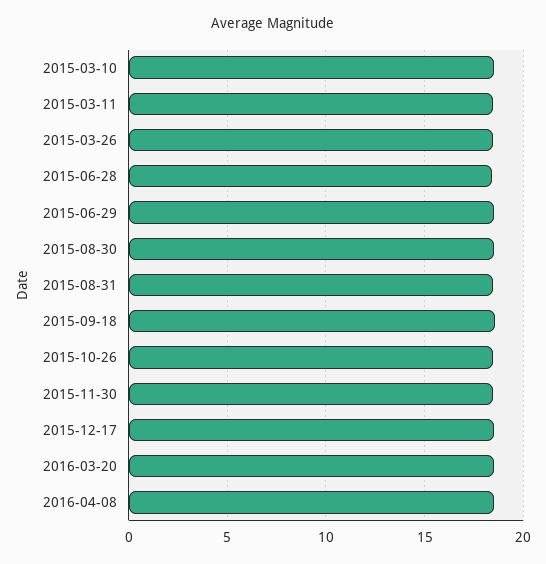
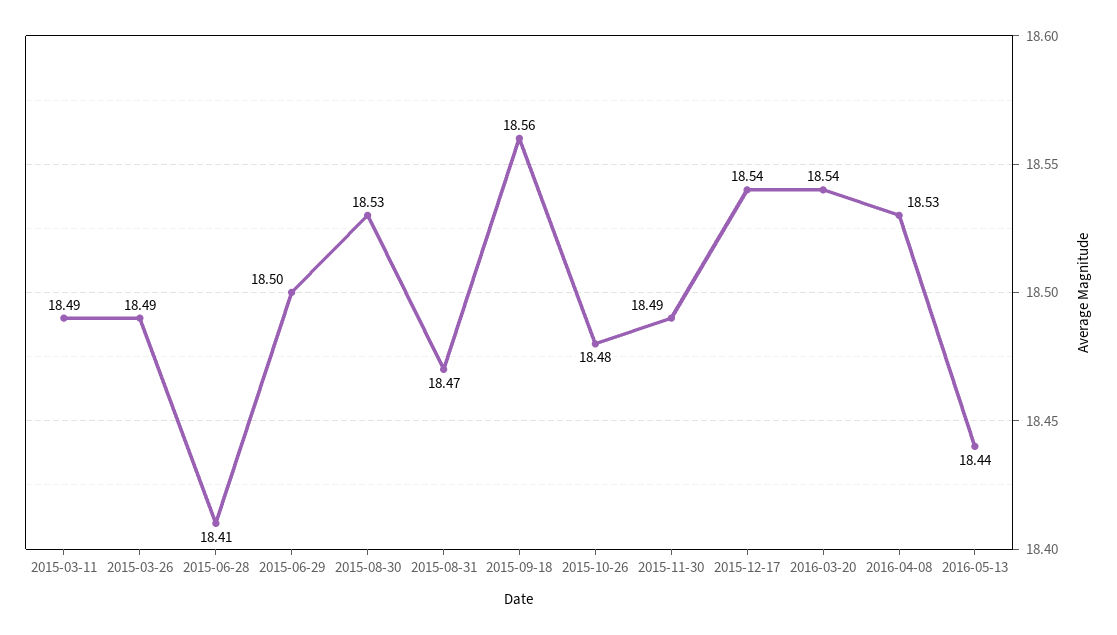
2015-03-10: 18.5 -> none
2016-05-13: none -> 18.44

